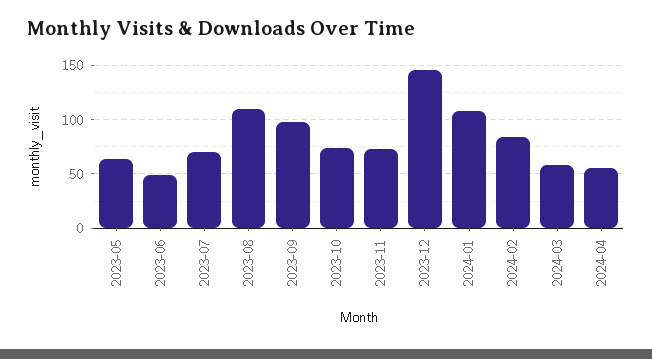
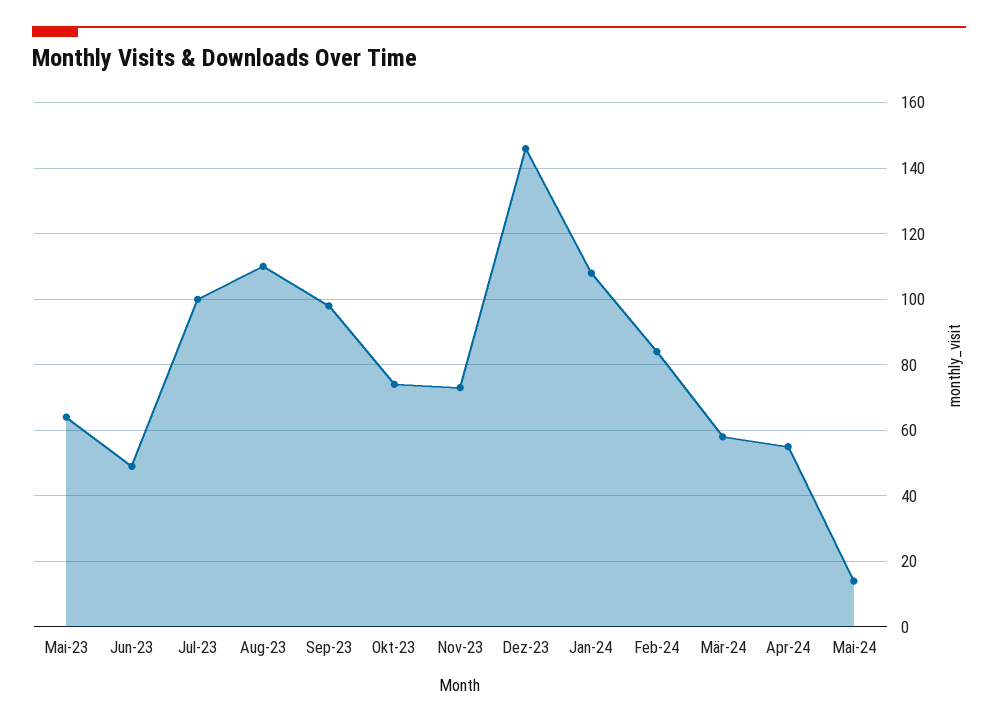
2023-07: 70 -> 100
Mai-24: none -> 15

